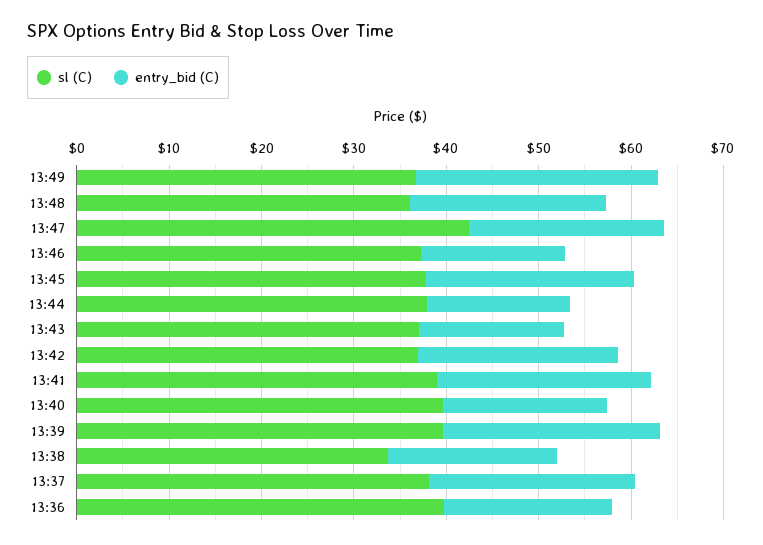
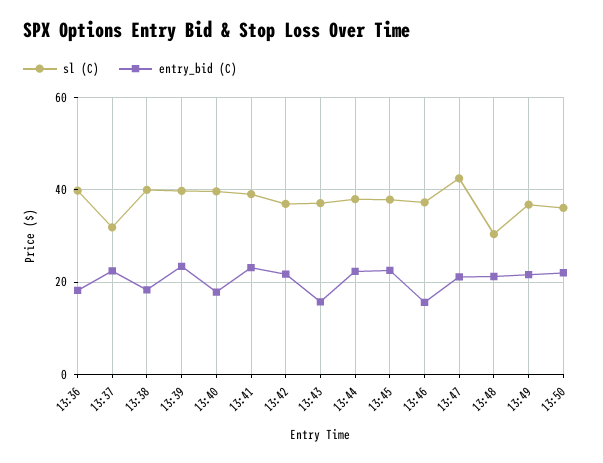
entry_bid (C), 13:49: 26 -> 22
sl (C), 13:48: 36 -> 30
entry_bid (C), 13:44: 16 -> 22
sl (C), 13:38: 34 -> 40
sl (C), 13:37: 38 -> 32
sl (C), 13:50: none -> 36
entry_bid (C), 13:50: none -> 22

